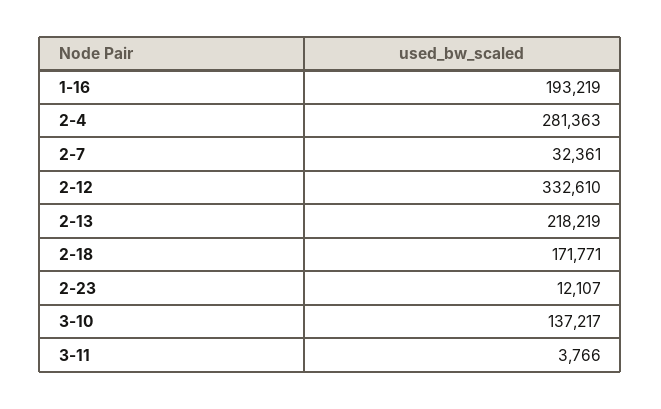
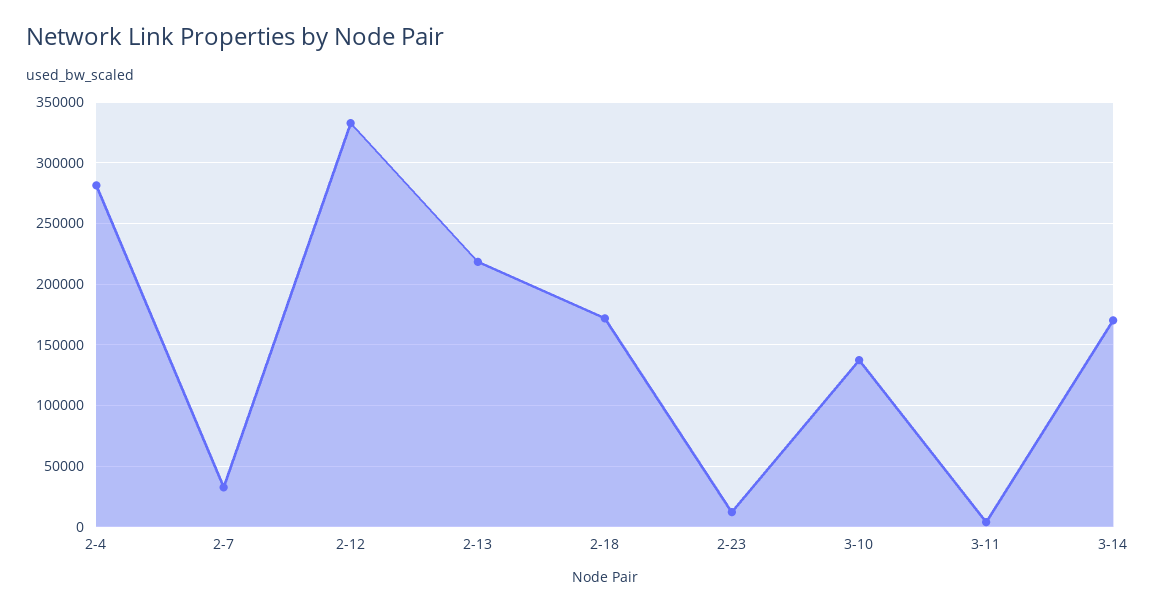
1-16: 193219 -> none
3-14: none -> 170000

